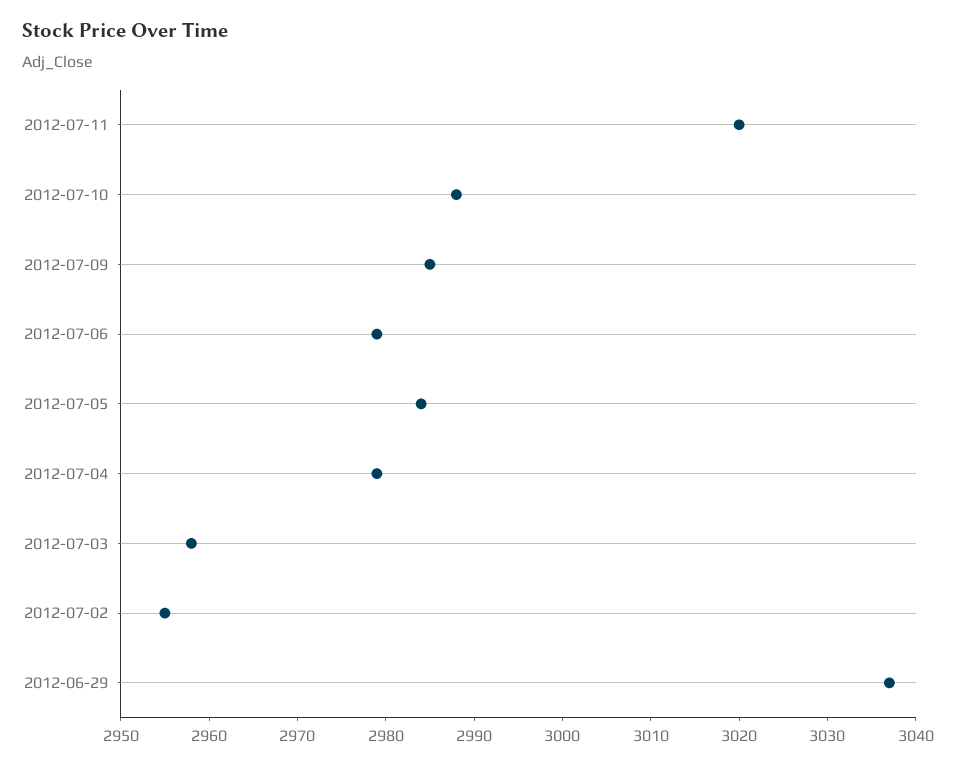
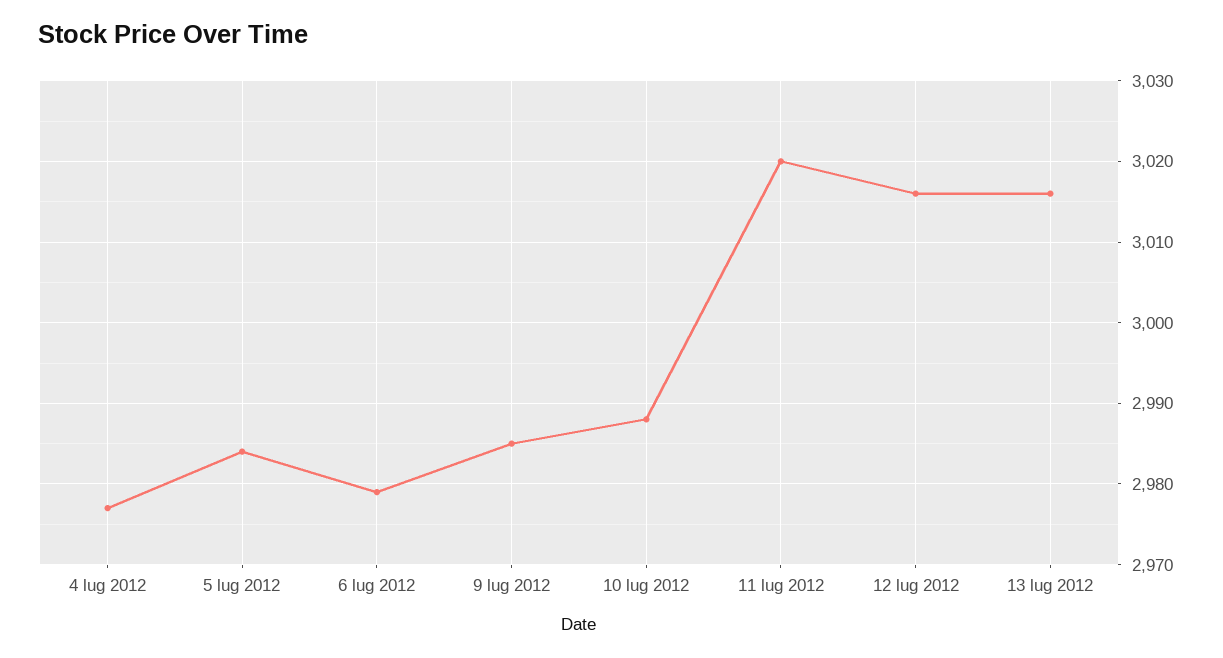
2012-07-04: 2979 -> 2977
2012-07-03: 2958 -> none
2012-07-02: 2955 -> none
2012-06-29: 3037 -> none
12 lug 2012: none -> 3016
13 lug 2012: none -> 3016

